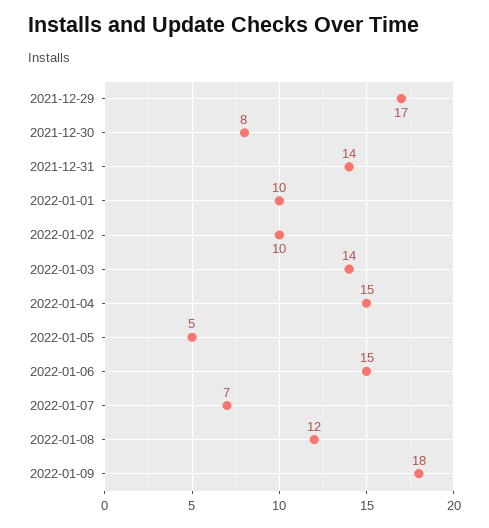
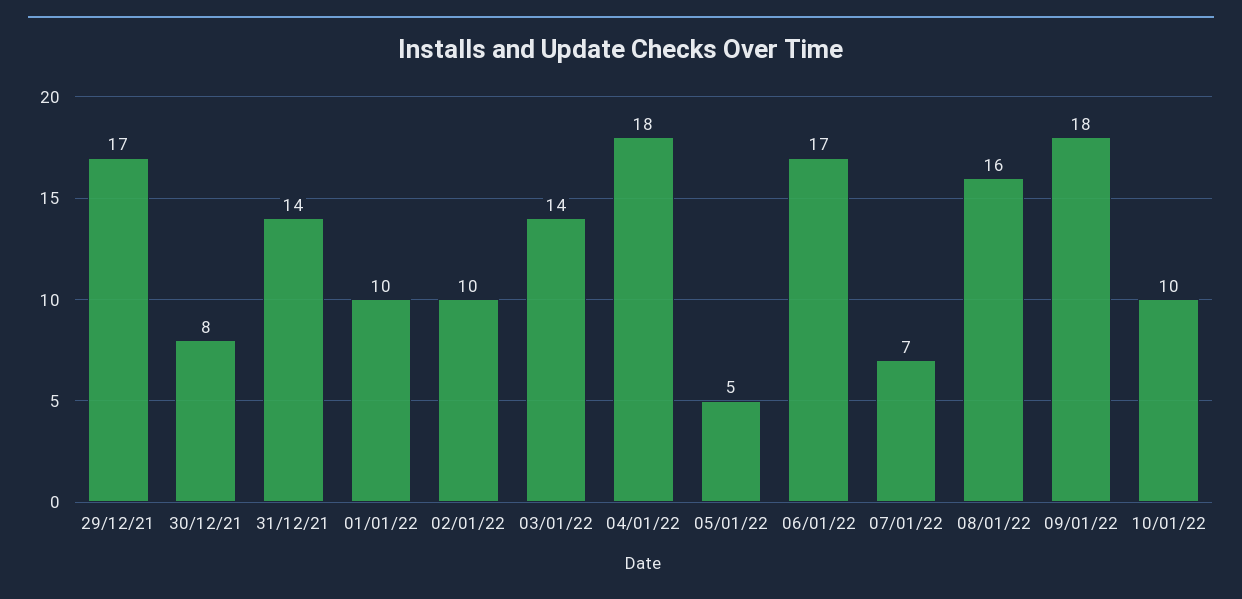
2022-01-04: 15 -> 18
2022-01-06: 15 -> 17
2022-01-08: 12 -> 16
10/01/22: none -> 10

